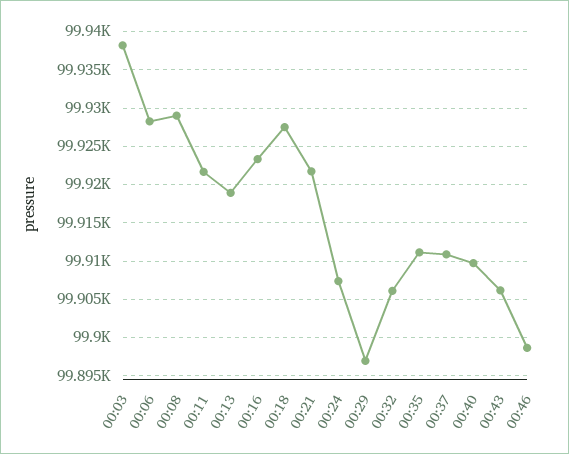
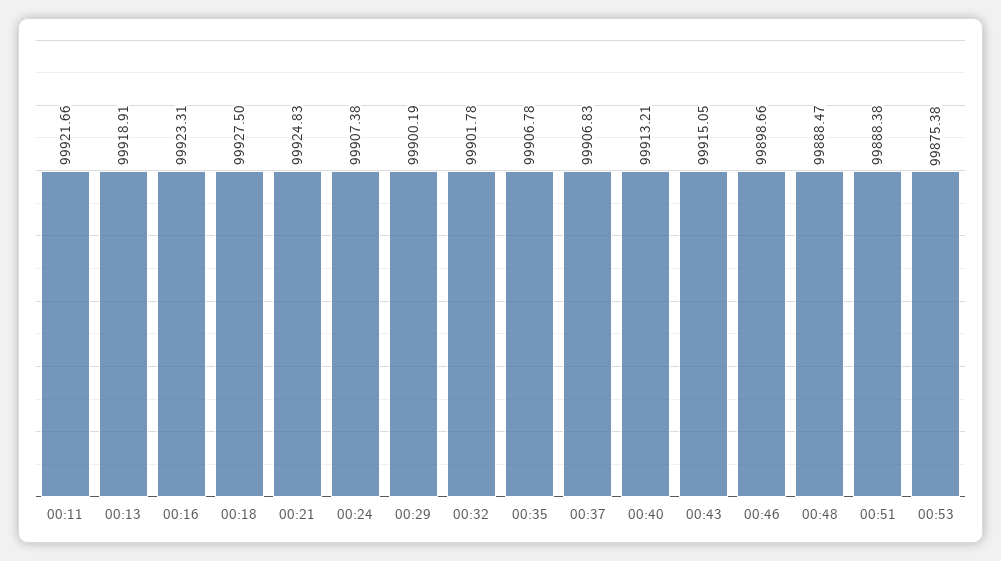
00:03: 99938 -> none
00:06: 99928 -> none
00:08: 99929 -> none
00:21: 99922 -> 99924.83
00:29: 99897 -> 99900.19
00:32: 99906 -> 99901.78
00:35: 99911 -> 99906.78
00:37: 99911 -> 99906.83
00:40: 99910 -> 99913.21
00:43: 99906 -> 99915.05
00:48: none -> 99888.47
00:51: none -> 99888.38
00:53: none -> 99875.38

